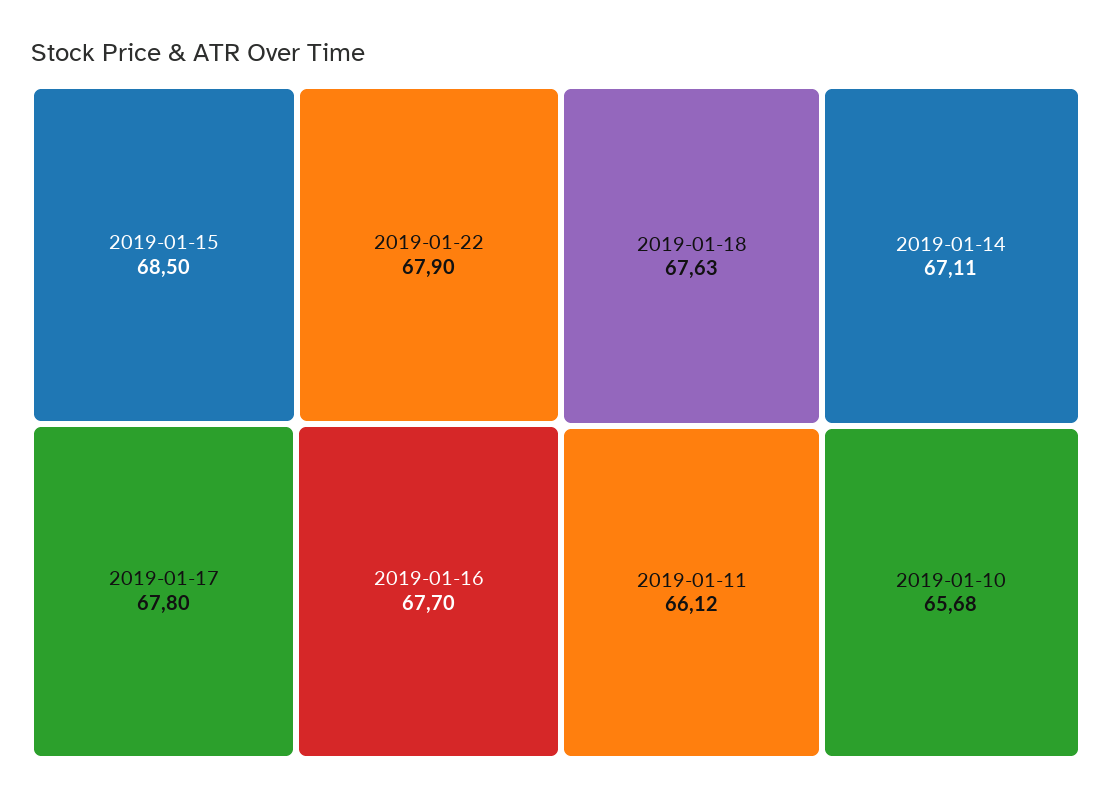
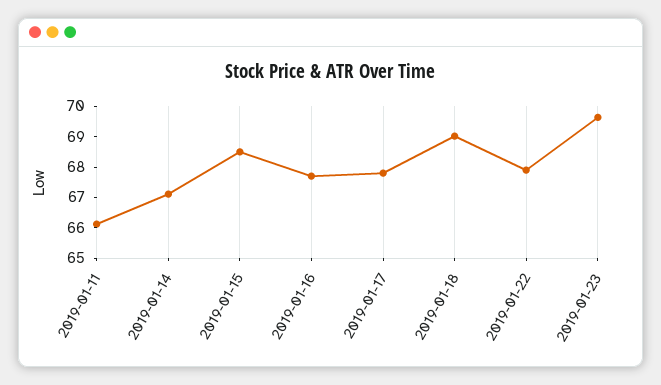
2019-01-18: 67.63 -> 69
2019-01-10: 65.68 -> none
2019-01-23: none -> 69.5

